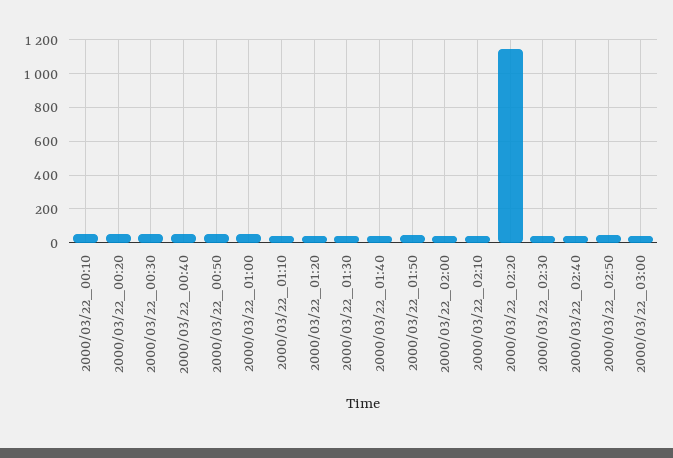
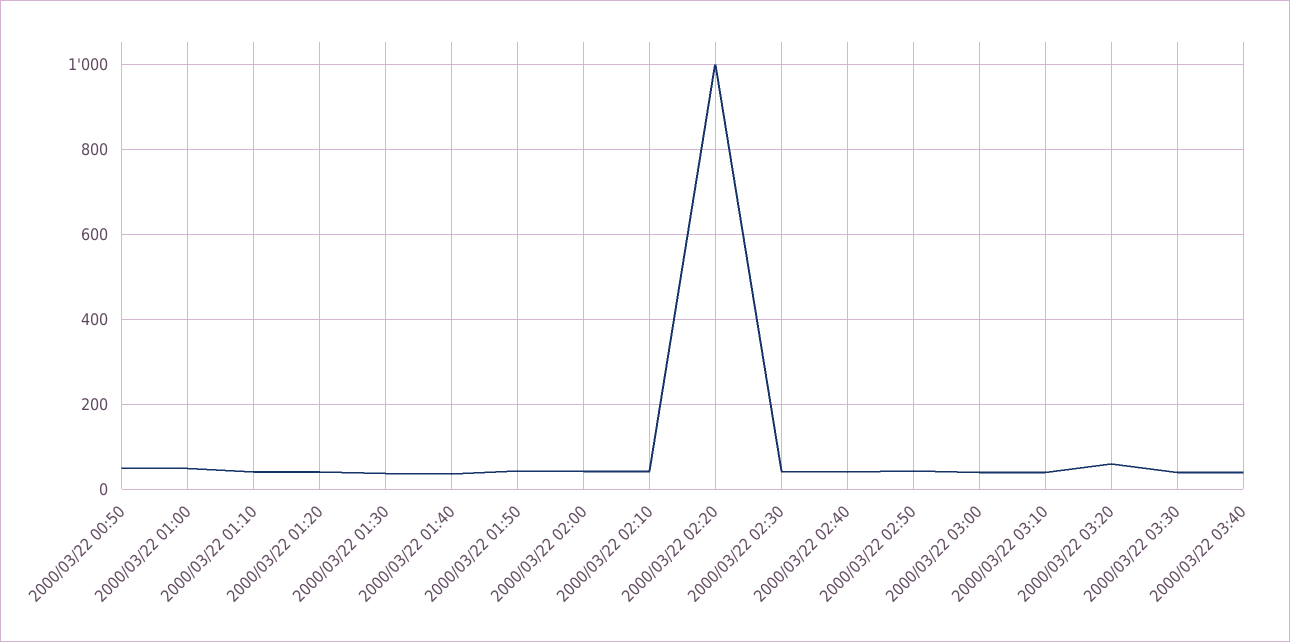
2000/03/22_00:10: 50 -> none
2000/03/22_00:20: 50 -> none
2000/03/22_00:30: 50 -> none
2000/03/22_00:40: 50 -> none
2000/03/22_02:20: 1150 -> 1000
2000/03/22 03:10: none -> 40
2000/03/22 03:20: none -> 60
2000/03/22 03:30: none -> 40
2000/03/22 03:40: none -> 40

